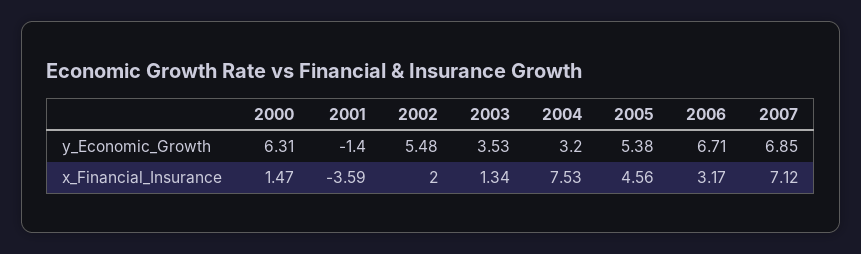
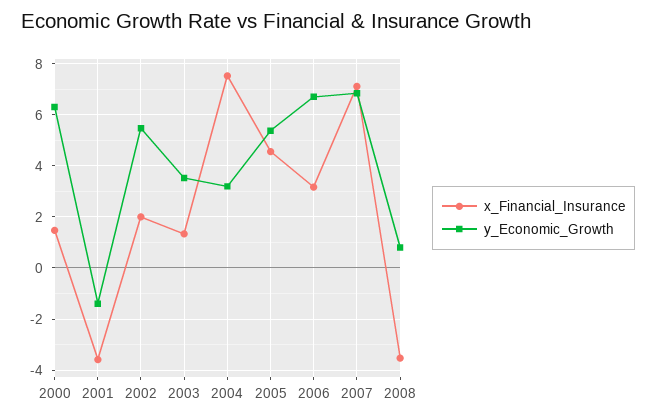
x_Financial_Insurance, 2008: none -> -3.5
y_Economic_Growth, 2008: none -> 0.75

